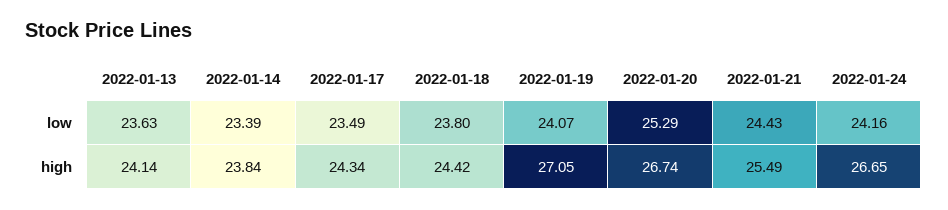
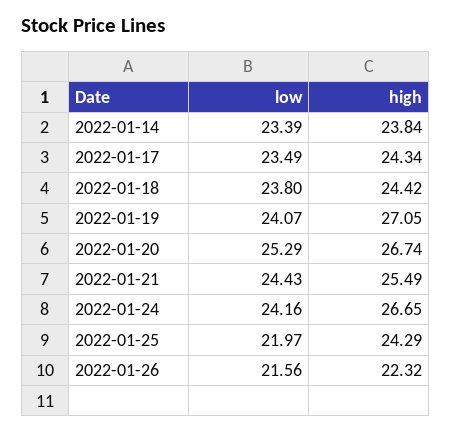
2022-01-13, low: 23.63 -> none
2022-01-13, high: 24.14 -> none
2022-01-25, low: none -> 21.97
2022-01-25, high: none -> 24.29
2022-01-26, low: none -> 21.56
2022-01-26, high: none -> 22.32

